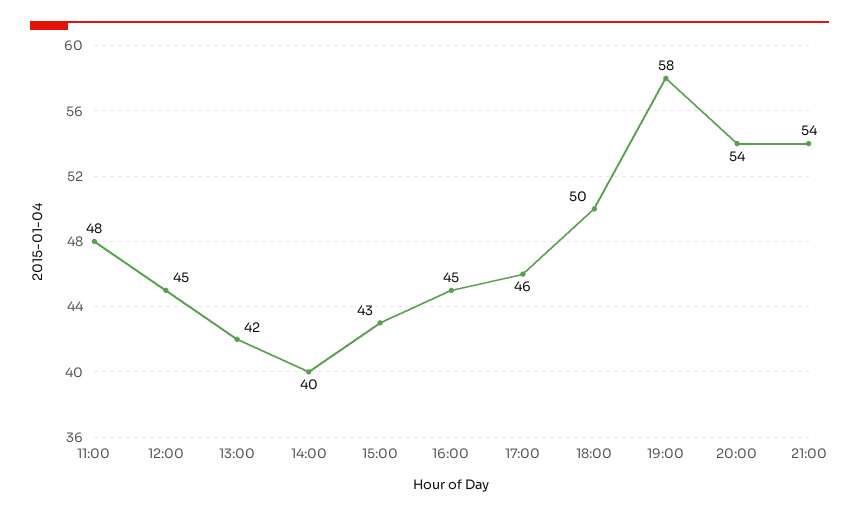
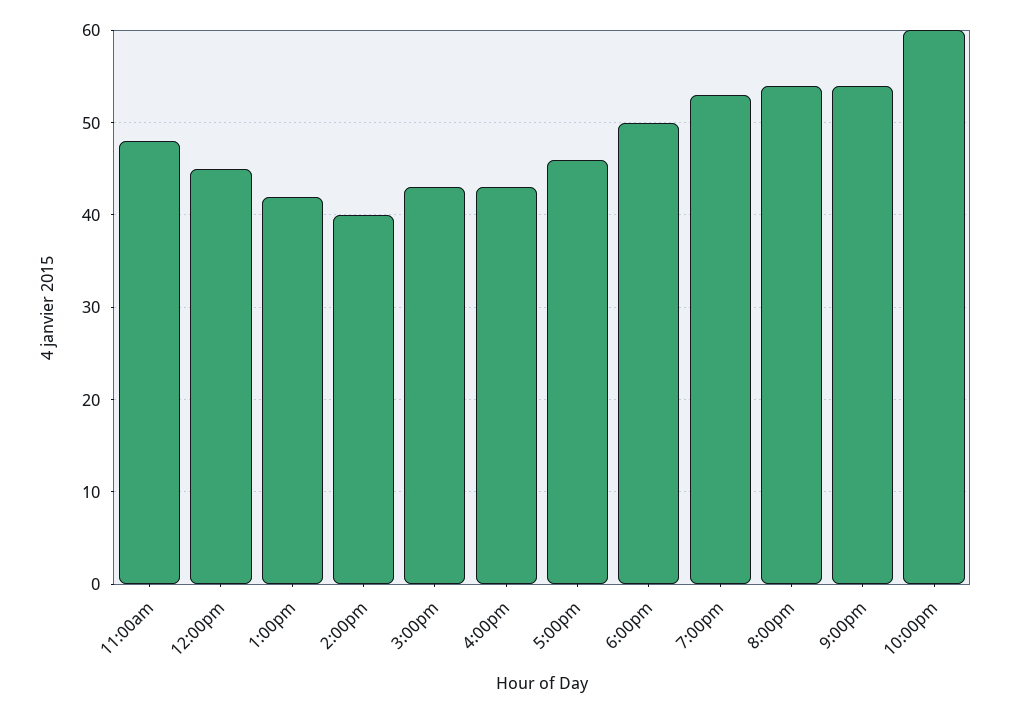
16:00: 45 -> 43
19:00: 58 -> 53
10:00pm: none -> 60

